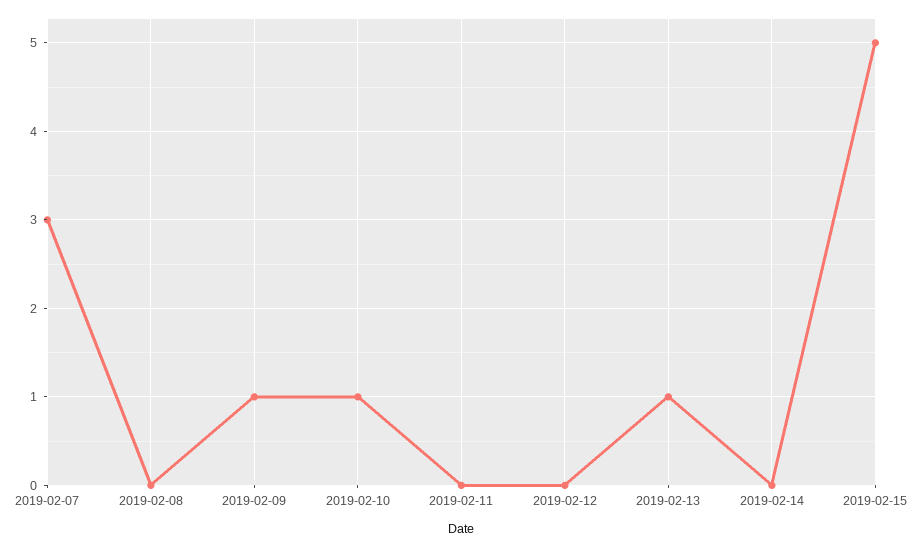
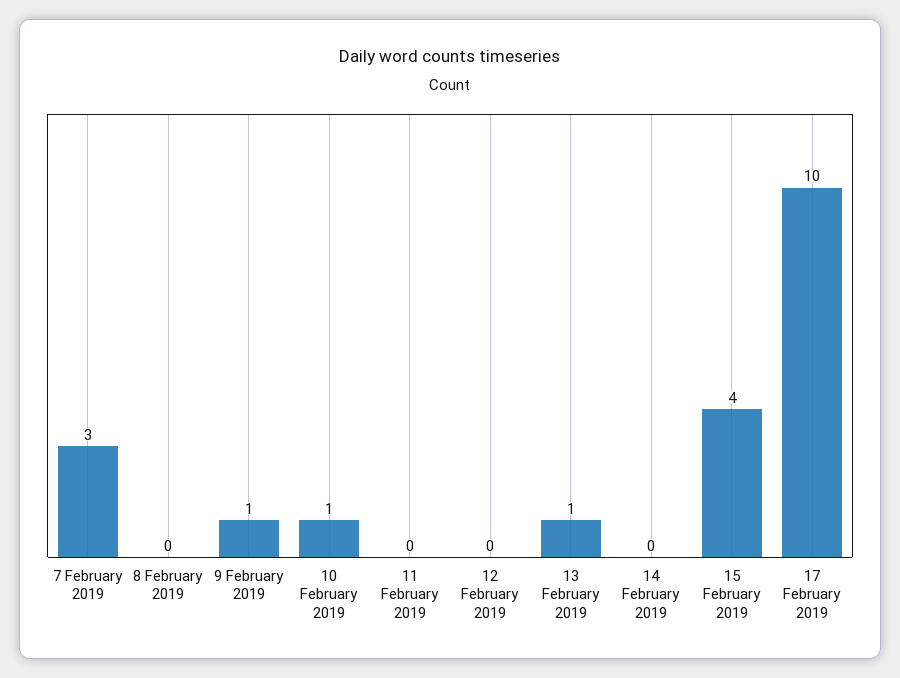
2019-02-15: 5 -> 4
17 February 2019: none -> 10

